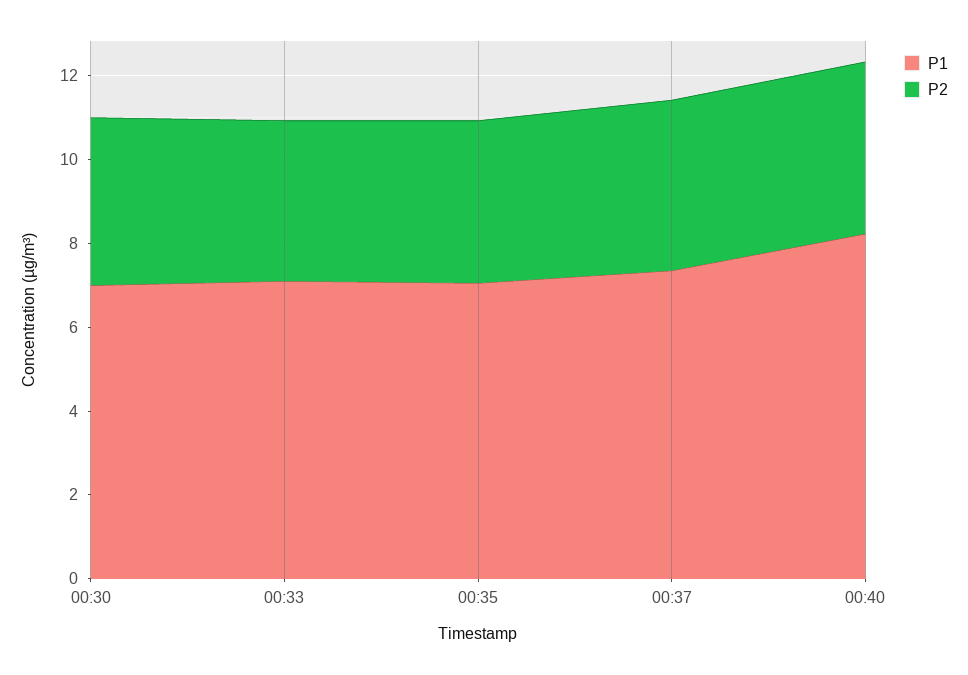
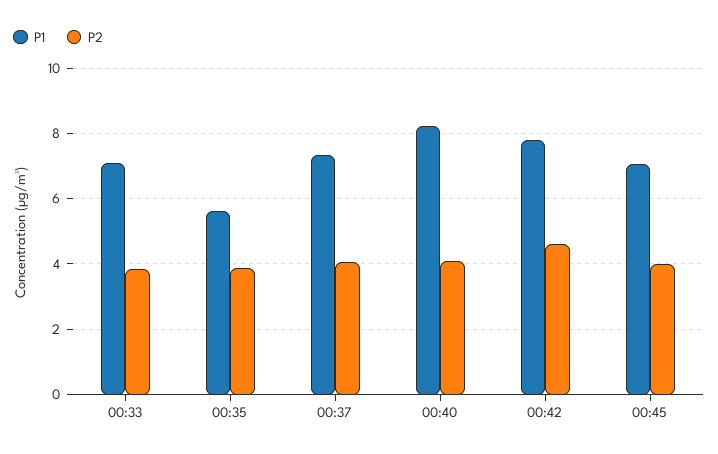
P1, 00:30: 7 -> none
P2, 00:30: 4 -> none
P1, 00:35: 7 -> 5.6
P1, 00:42: none -> 7.8
P2, 00:42: none -> 4.6
P1, 00:45: none -> 7
P2, 00:45: none -> 4

